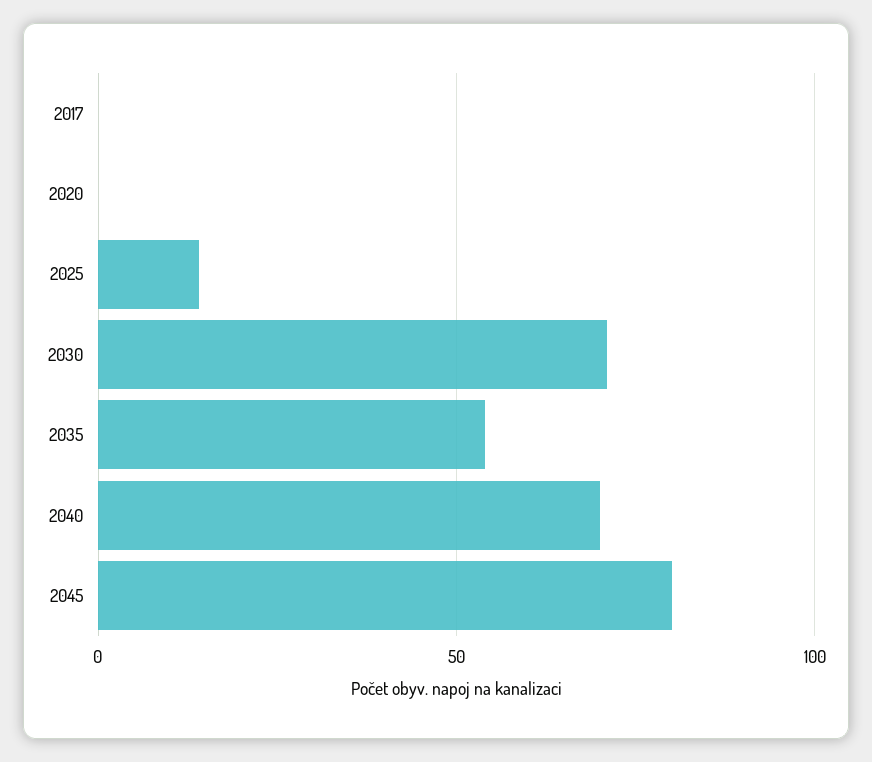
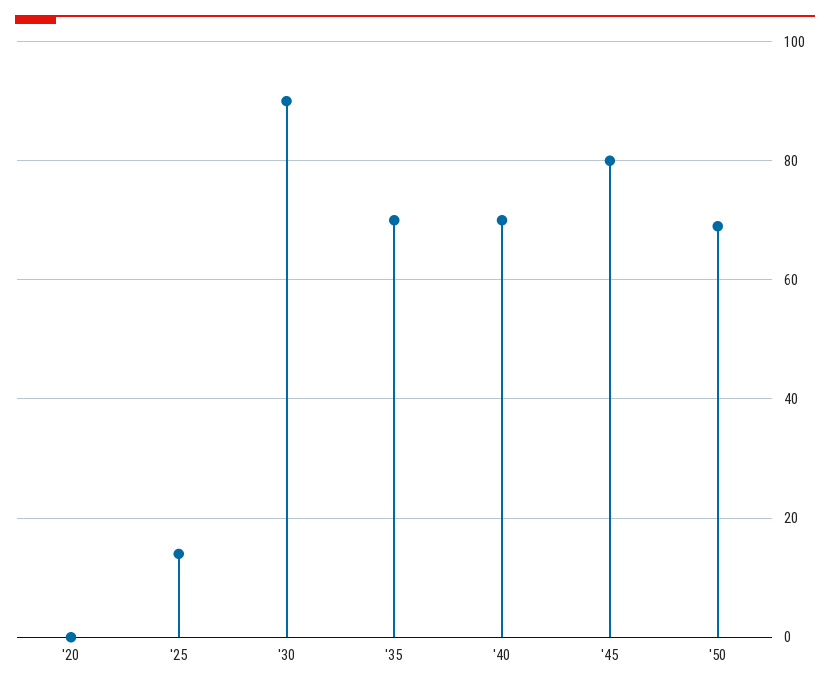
2017: 0 -> none
2030: 70 -> 90
2035: 55 -> 70
'50: none -> 70

